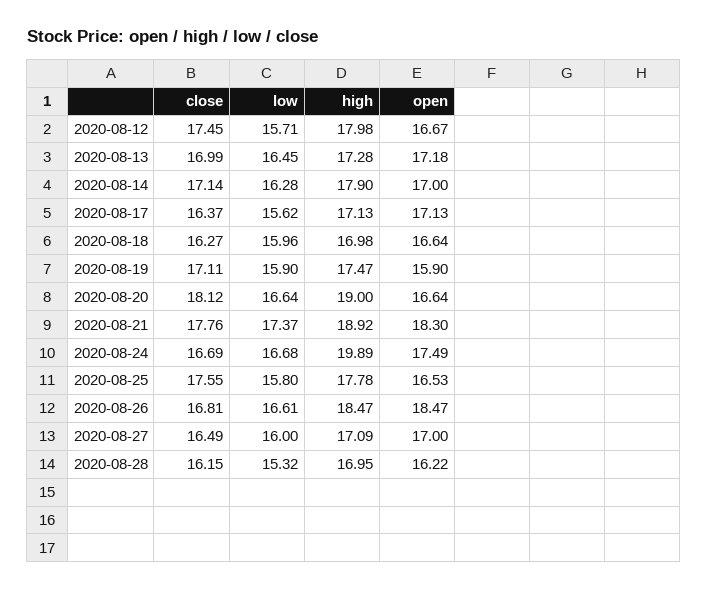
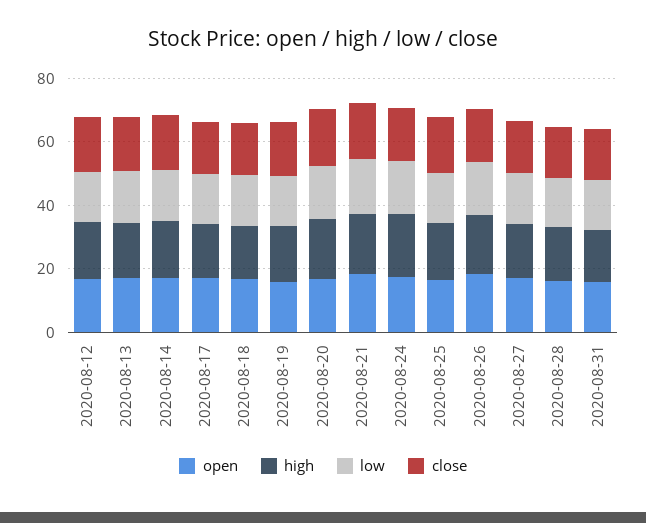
open, 2020-08-31: none -> 15
high, 2020-08-31: none -> 15
low, 2020-08-31: none -> 15
close, 2020-08-31: none -> 15

